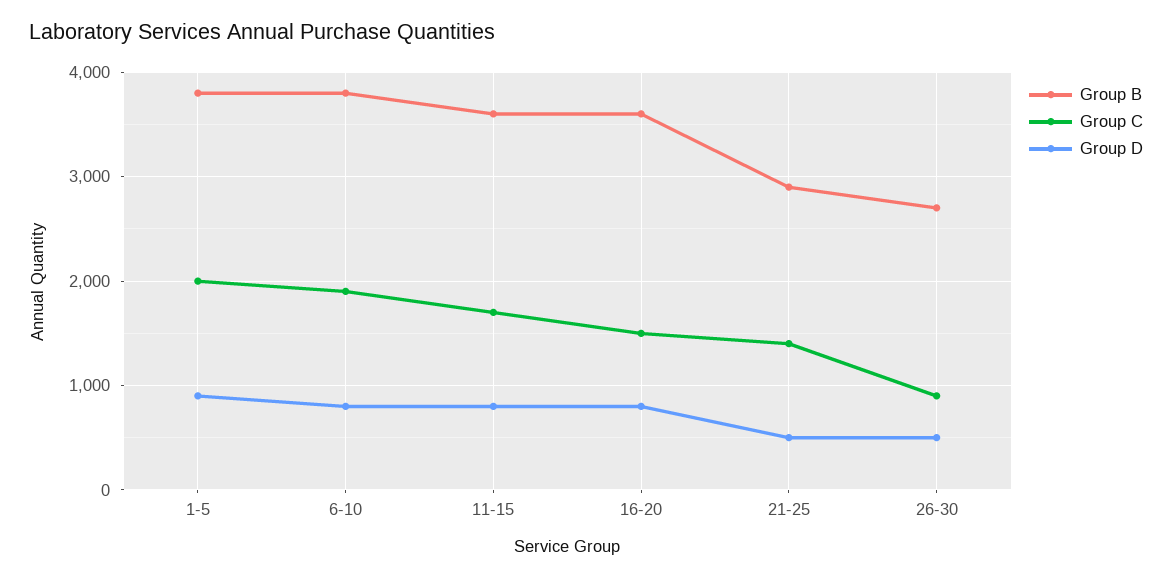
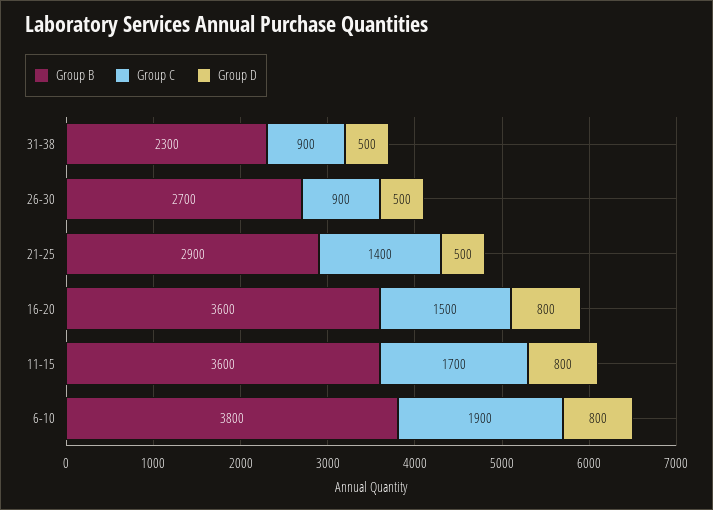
Group B, 1-5: 3800 -> none
Group C, 1-5: 2000 -> none
Group D, 1-5: 900 -> none
Group B, 31-38: none -> 2300
Group C, 31-38: none -> 900
Group D, 31-38: none -> 500

